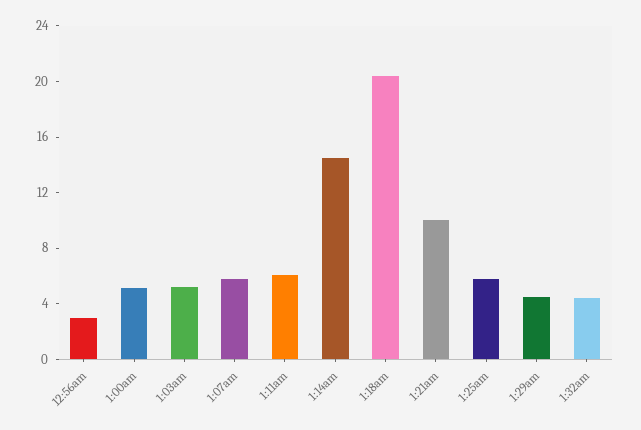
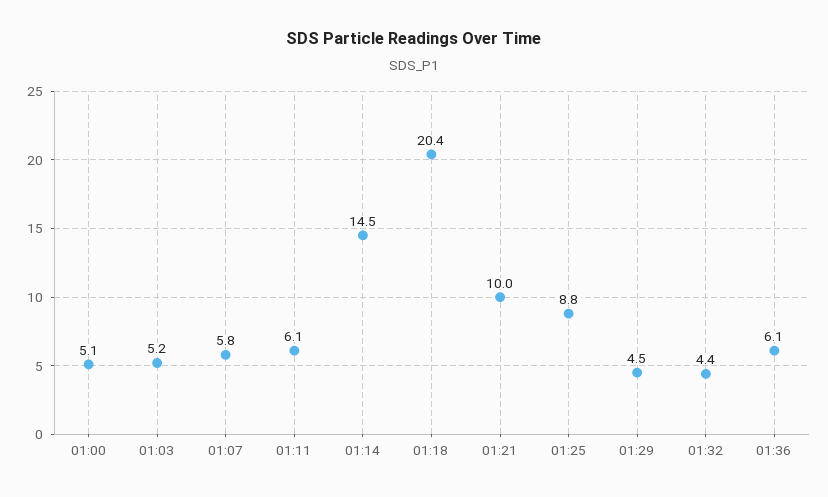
12:56am: 3 -> none
1:25am: 6 -> 8.8
01:36: none -> 6.1

